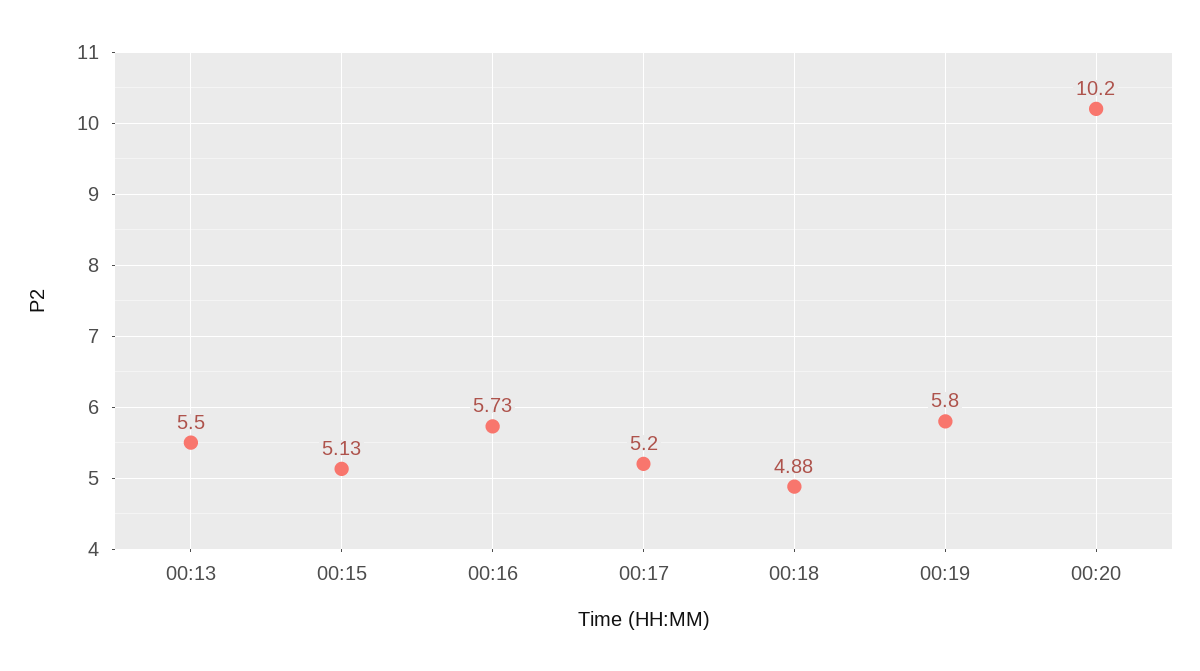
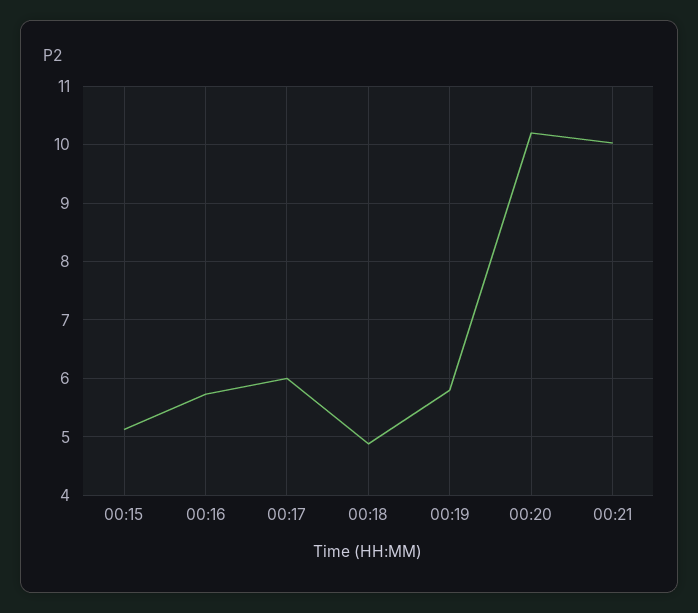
00:13: 5.5 -> none
00:17: 5.2 -> 6
00:21: none -> 10

